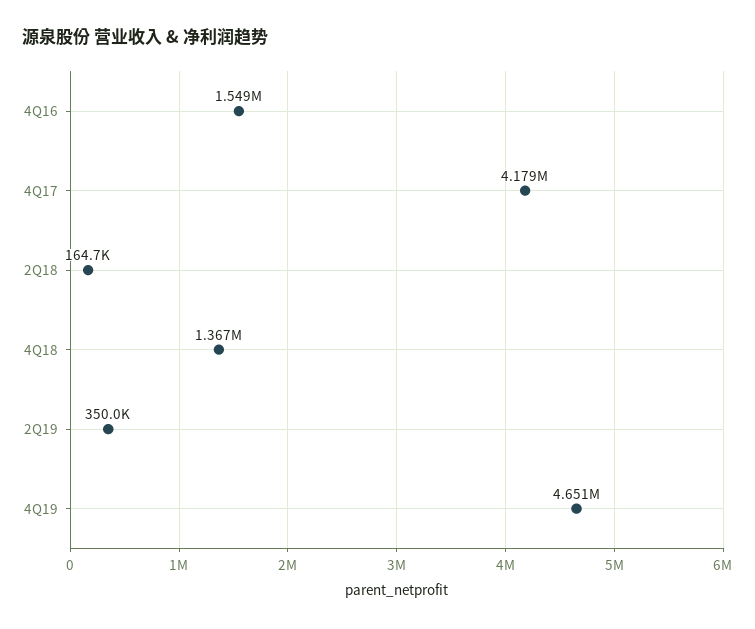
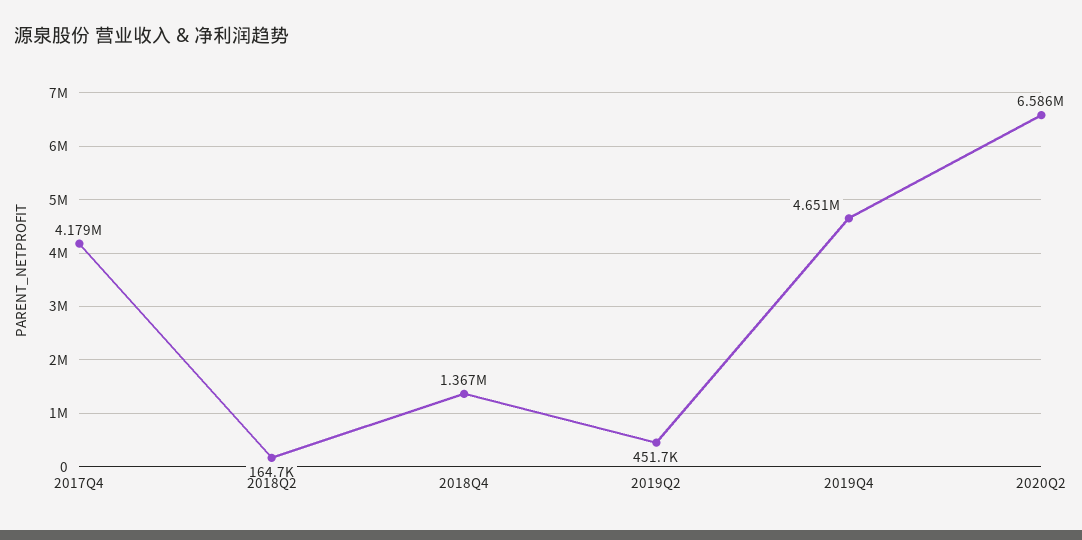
4Q16: 1549000 -> none
2Q19: 350000 -> 451700
2020Q2: none -> 6586000

